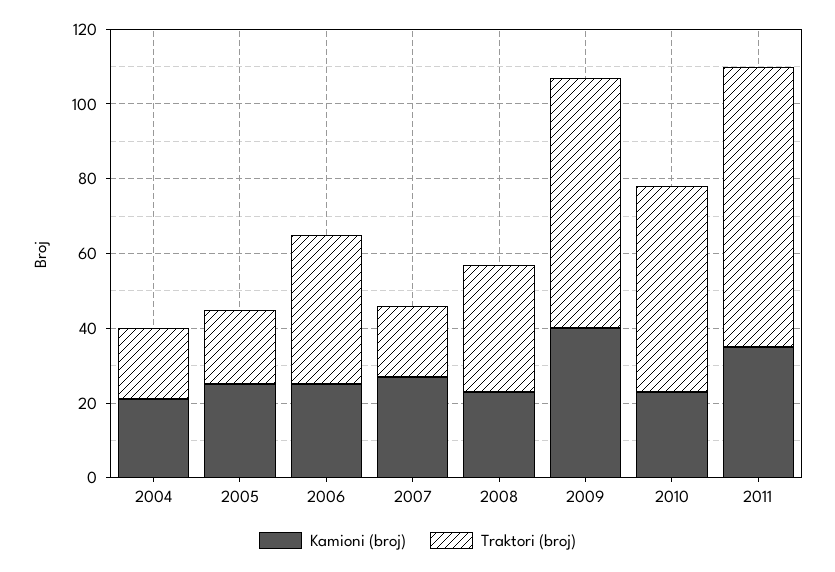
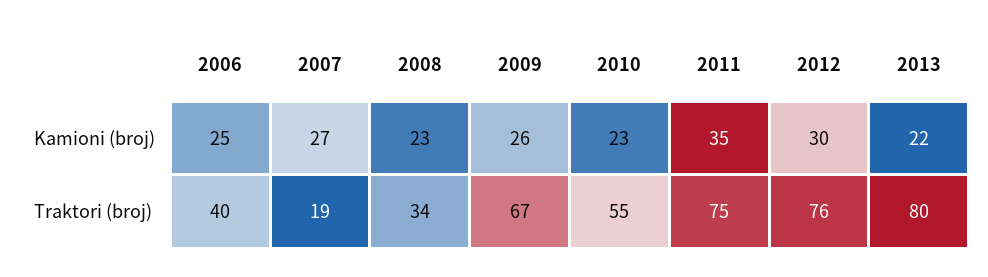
Kamioni (broj), 2004: 20 -> none
Traktori (broj), 2004: 20 -> none
Kamioni (broj), 2005: 25 -> none
Traktori (broj), 2005: 20 -> none
Kamioni (broj), 2009: 40 -> 26
Kamioni (broj), 2012: none -> 30
Kamioni (broj), 2013: none -> 22
Traktori (broj), 2012: none -> 76
Traktori (broj), 2013: none -> 80

